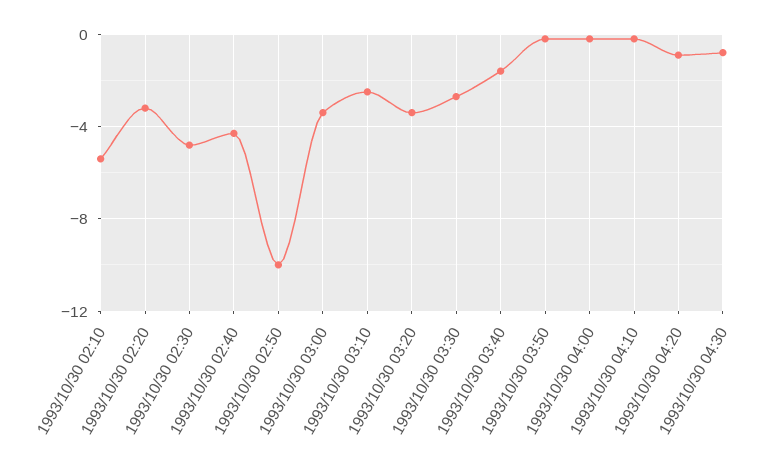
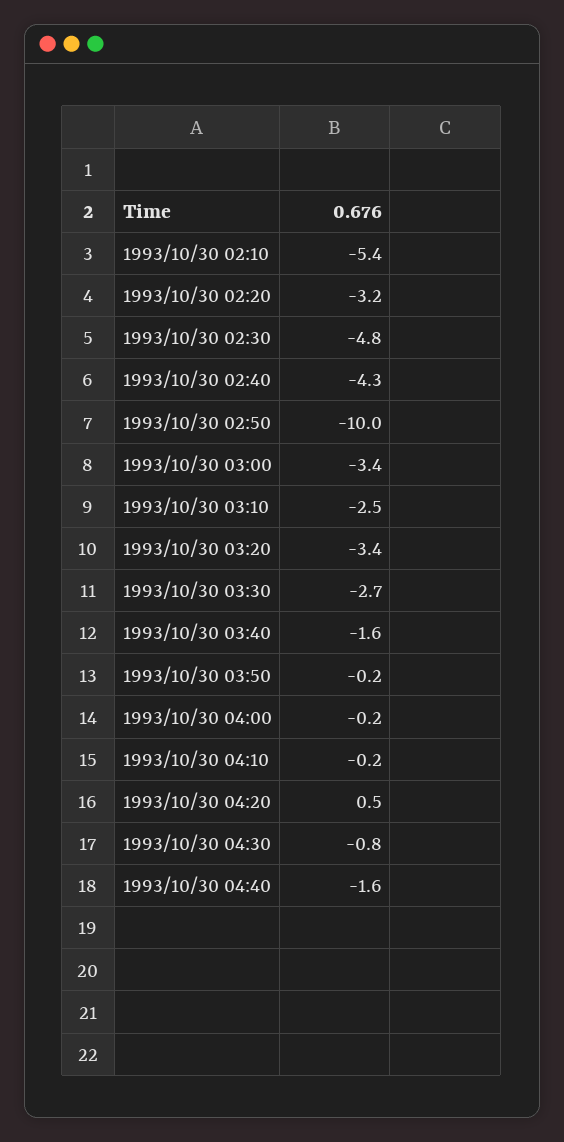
1993/10/30 04:20: -1 -> 0.5
1993/10/30 04:40: none -> -1.6

